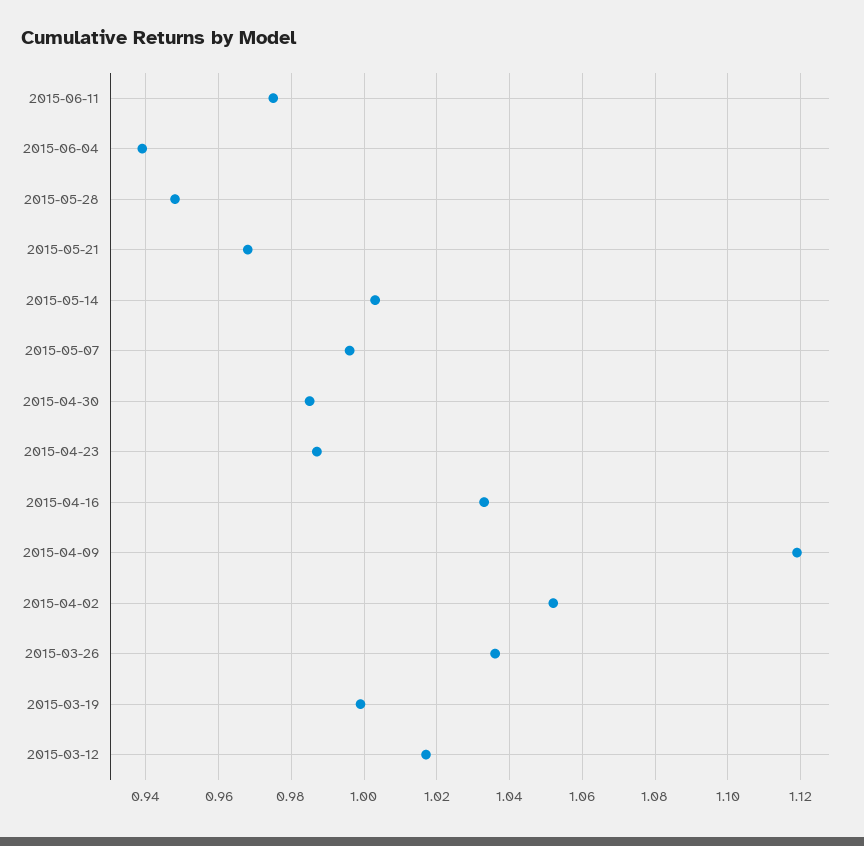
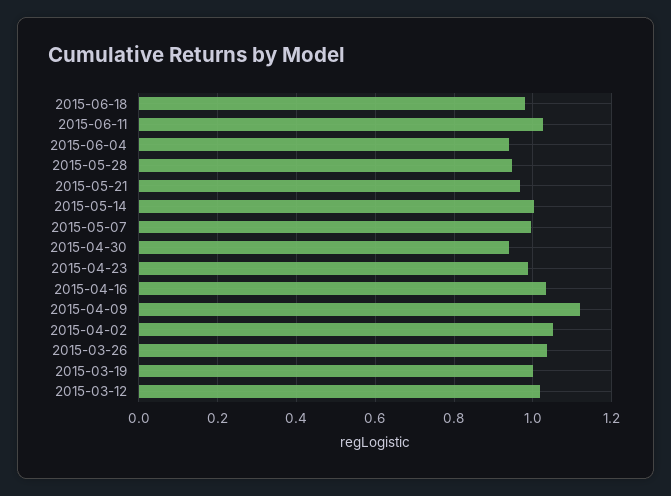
2015-06-11: 0.975 -> 1.02
2015-04-30: 0.985 -> 0.94
2015-06-18: none -> 0.98

